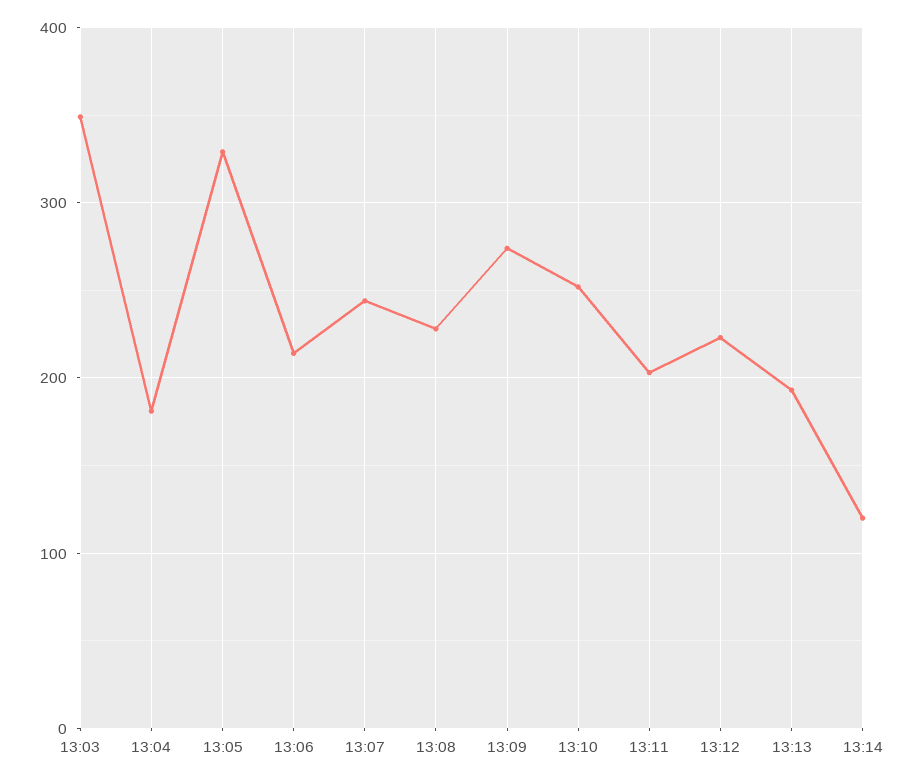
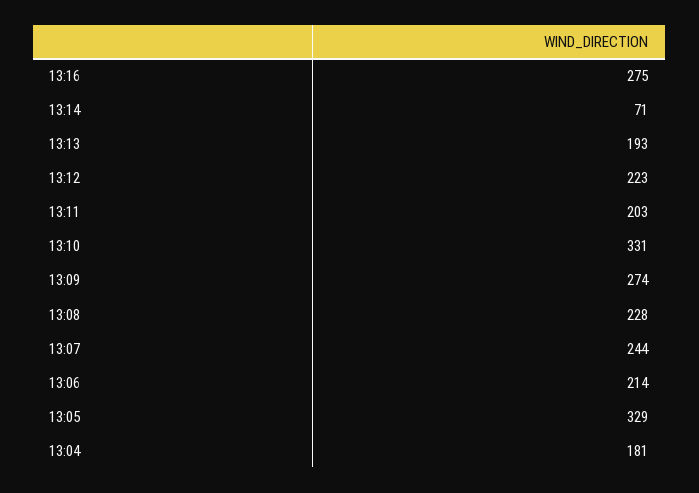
13:03: 350 -> none
13:10: 250 -> 331
13:14: 120 -> 71
13:16: none -> 275

